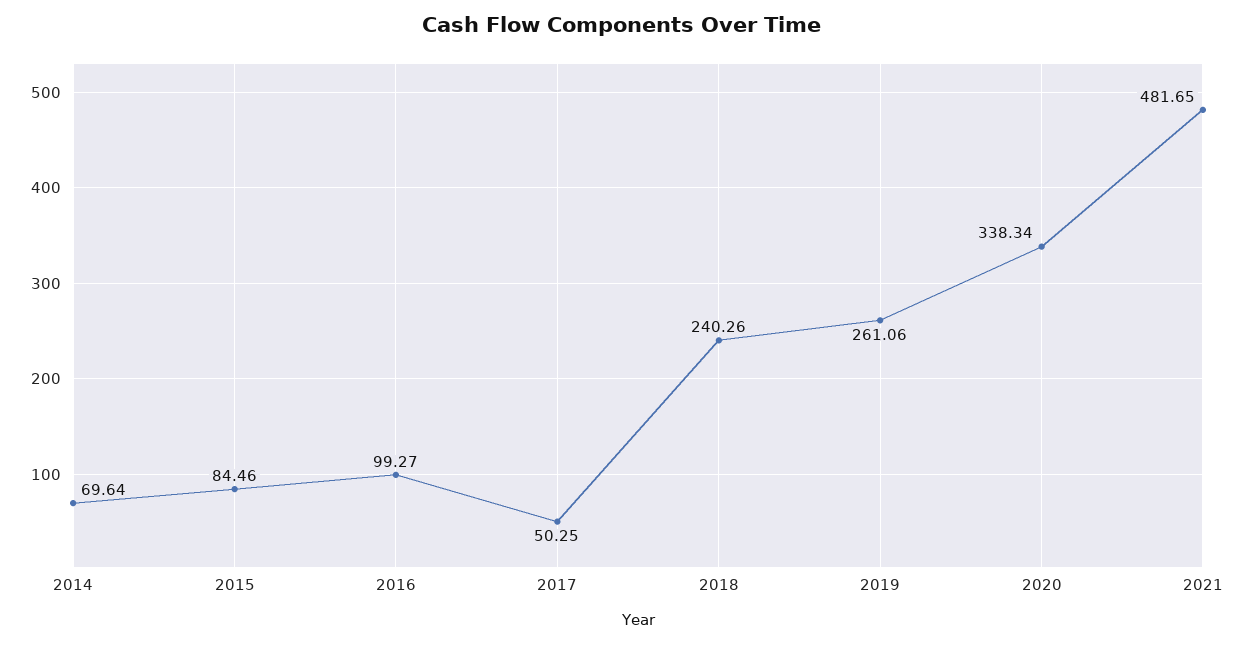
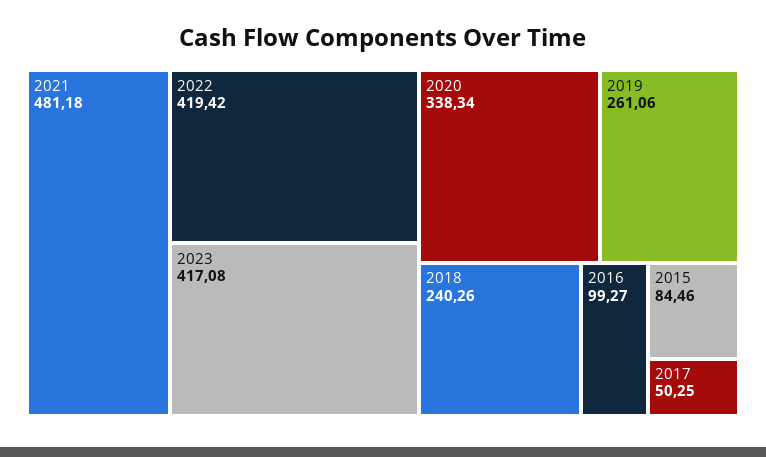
2014: 69.64 -> none
2021: 481.65 -> 481.18
2022: none -> 419.42
2023: none -> 417.08

